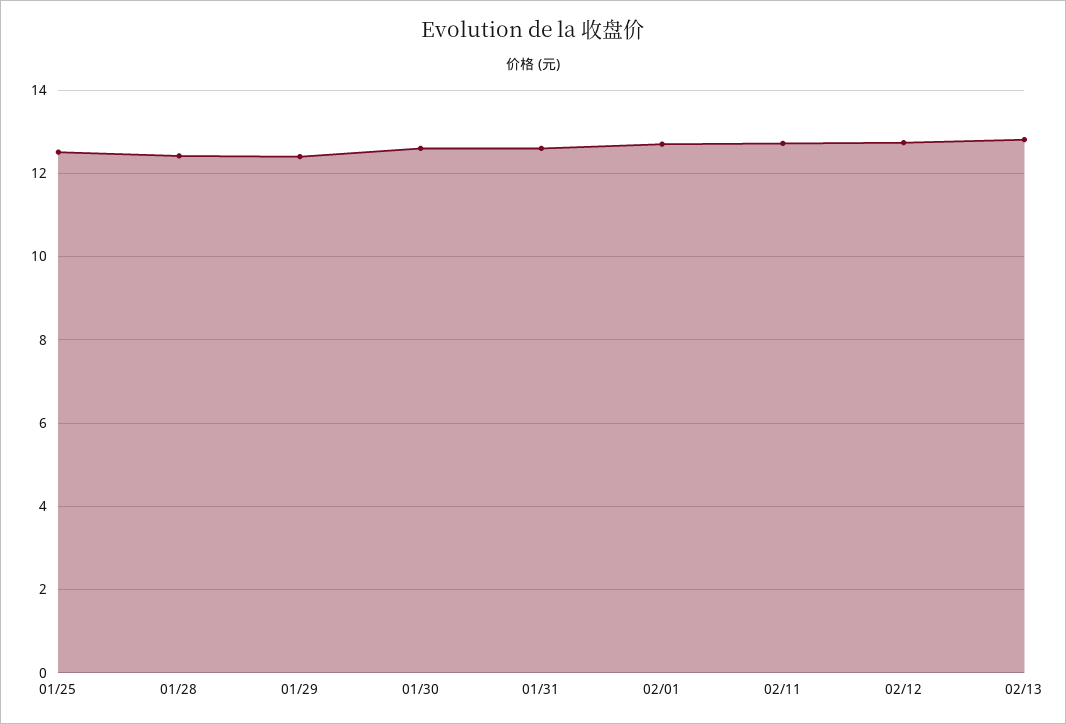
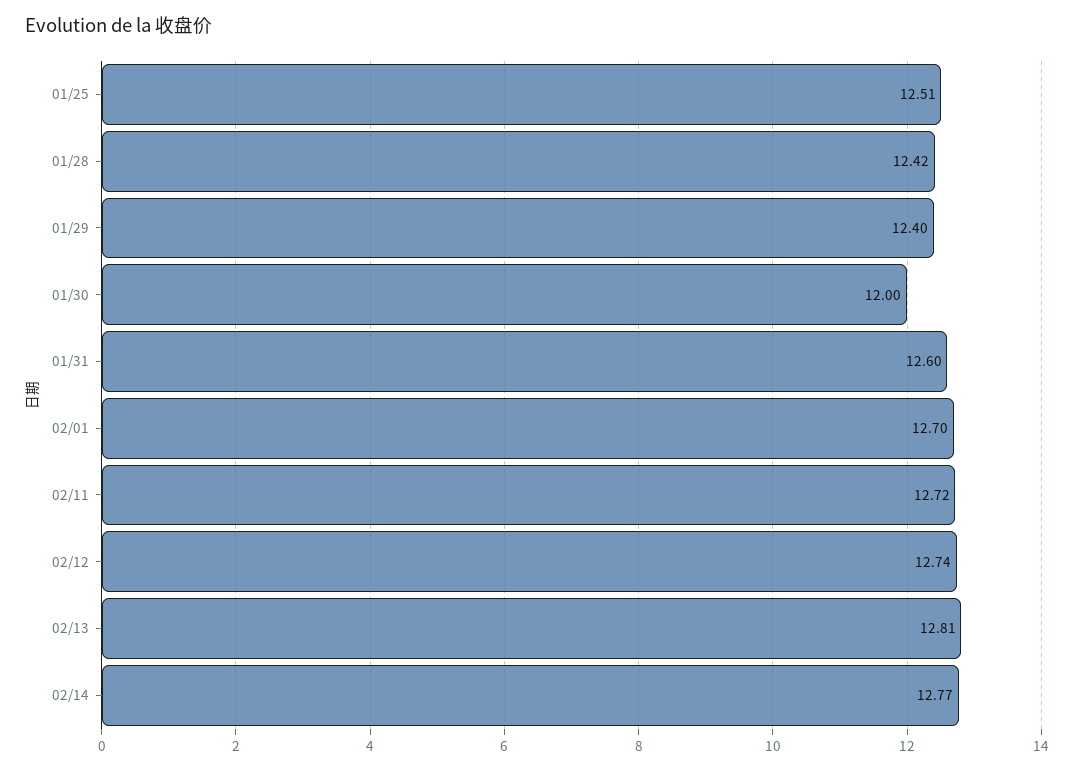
01/30: 12.6 -> 12
02/14: none -> 12.77

